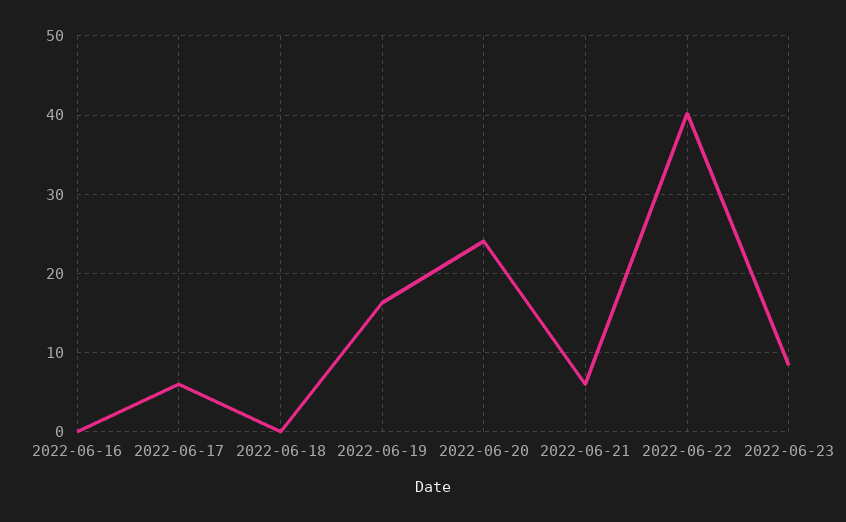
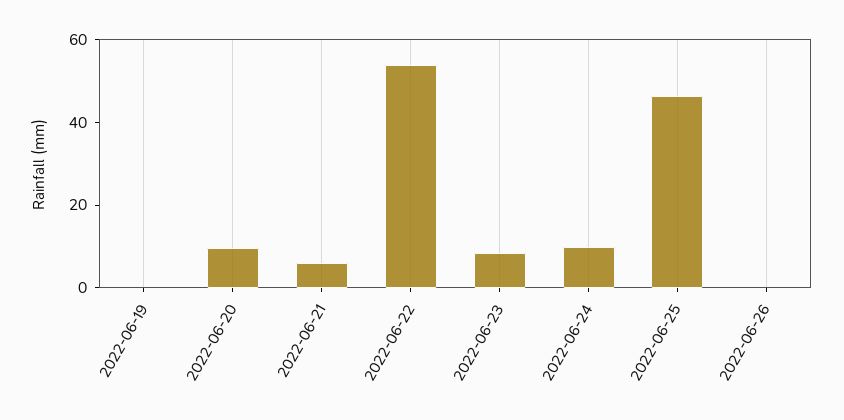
2022-06-16: 0 -> none
2022-06-17: 6 -> none
2022-06-18: 0 -> none
2022-06-19: 16 -> 0
2022-06-20: 24 -> 10
2022-06-22: 40 -> 55
2022-06-24: none -> 10
2022-06-25: none -> 45
2022-06-26: none -> 0

